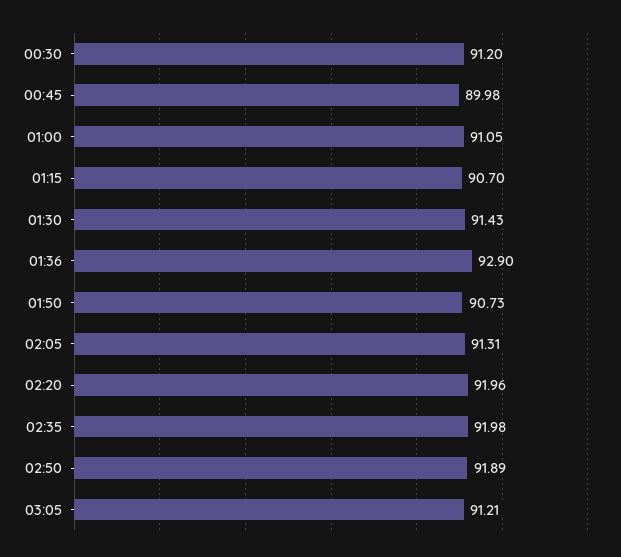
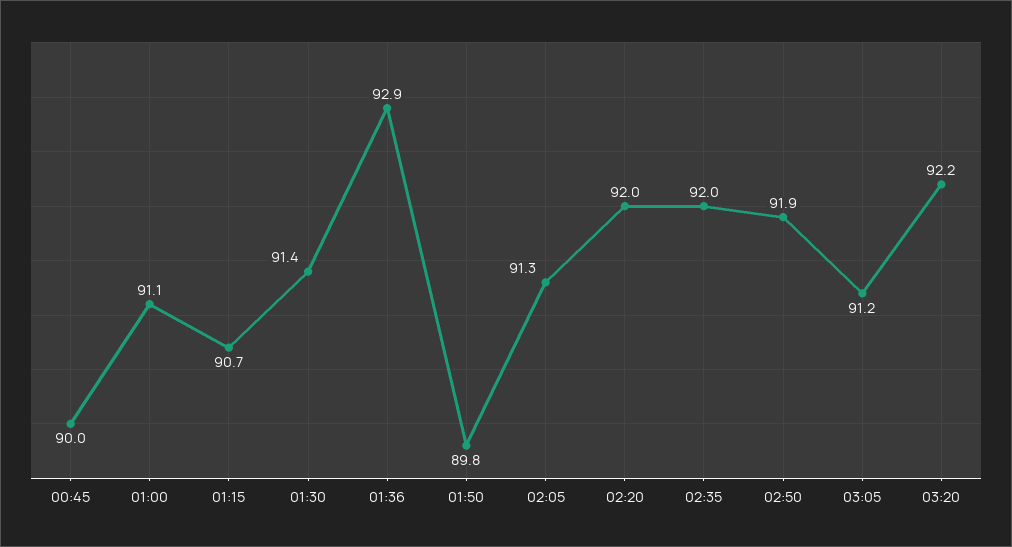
00:30: 91.2 -> none
01:50: 90.73 -> 89.8
03:20: none -> 92.2

